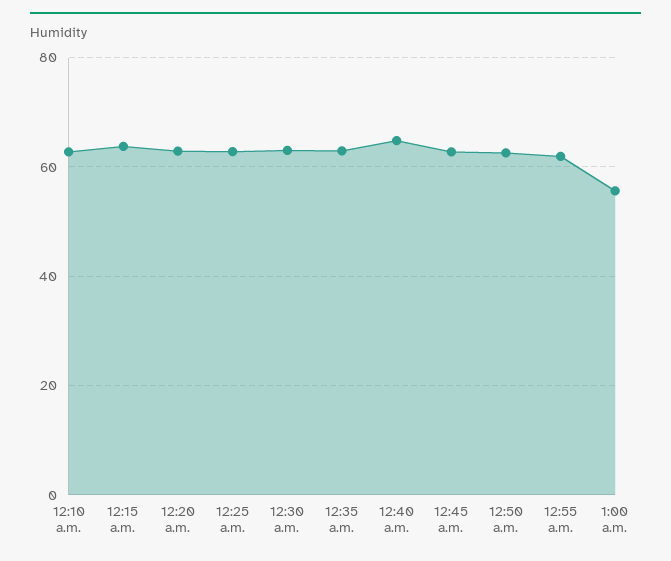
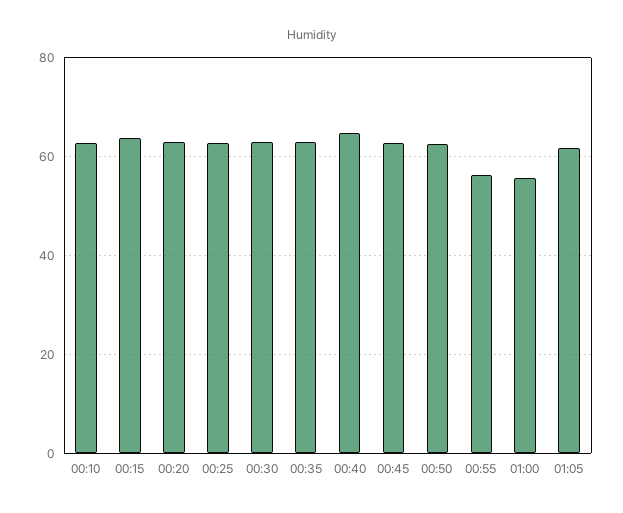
12:55 a.m.: 62 -> 56
01:05: none -> 62

